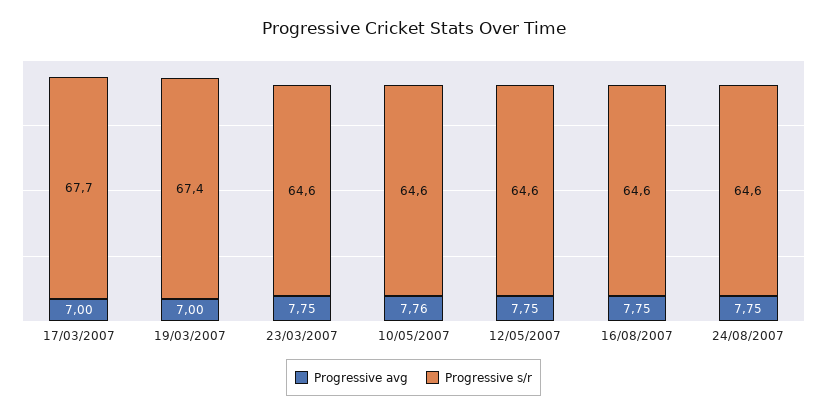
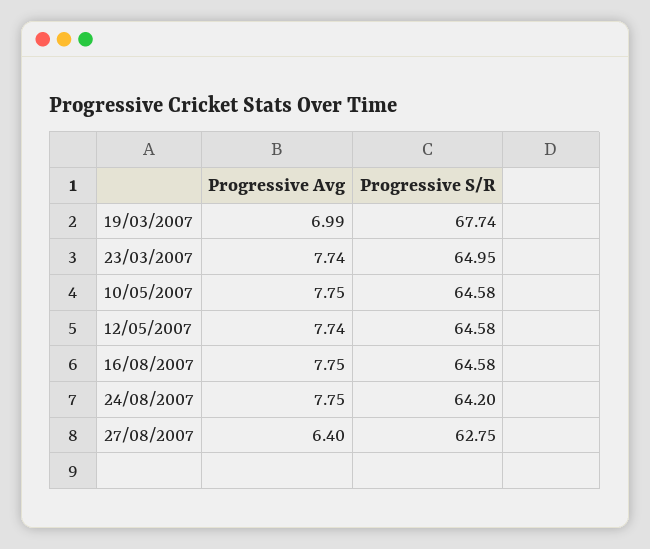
Progressive avg, 17/03/2007: 7 -> none
Progressive s/r, 17/03/2007: 67.7 -> none
Progressive avg, 19/03/2007: 7 -> 6.99
Progressive s/r, 19/03/2007: 67.4 -> 67.74
Progressive avg, 23/03/2007: 7.75 -> 7.74
Progressive s/r, 23/03/2007: 64.6 -> 64.95
Progressive avg, 10/05/2007: 7.76 -> 7.75
Progressive avg, 12/05/2007: 7.75 -> 7.74
Progressive s/r, 24/08/2007: 64.6 -> 64.2
Progressive avg, 27/08/2007: none -> 6.4
Progressive s/r, 27/08/2007: none -> 62.75

